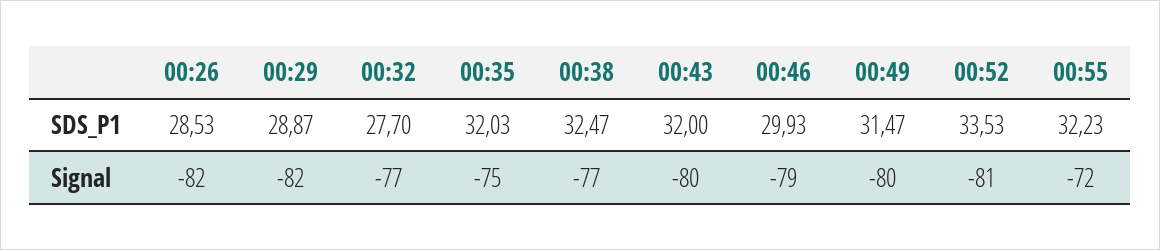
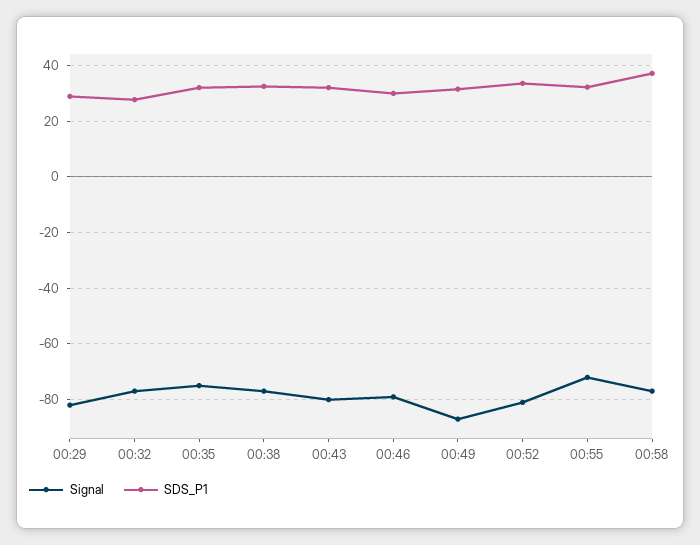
SDS_P1, 00:26: 28.53 -> none
Signal, 00:26: -82 -> none
Signal, 00:49: -80 -> -87.5
Signal, 00:58: none -> -77.5
SDS_P1, 00:58: none -> 37.5

